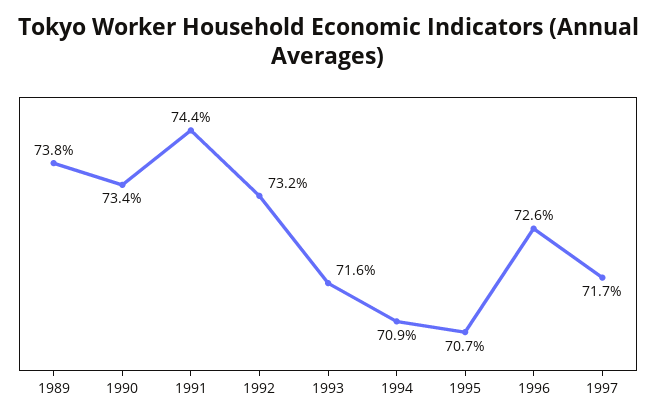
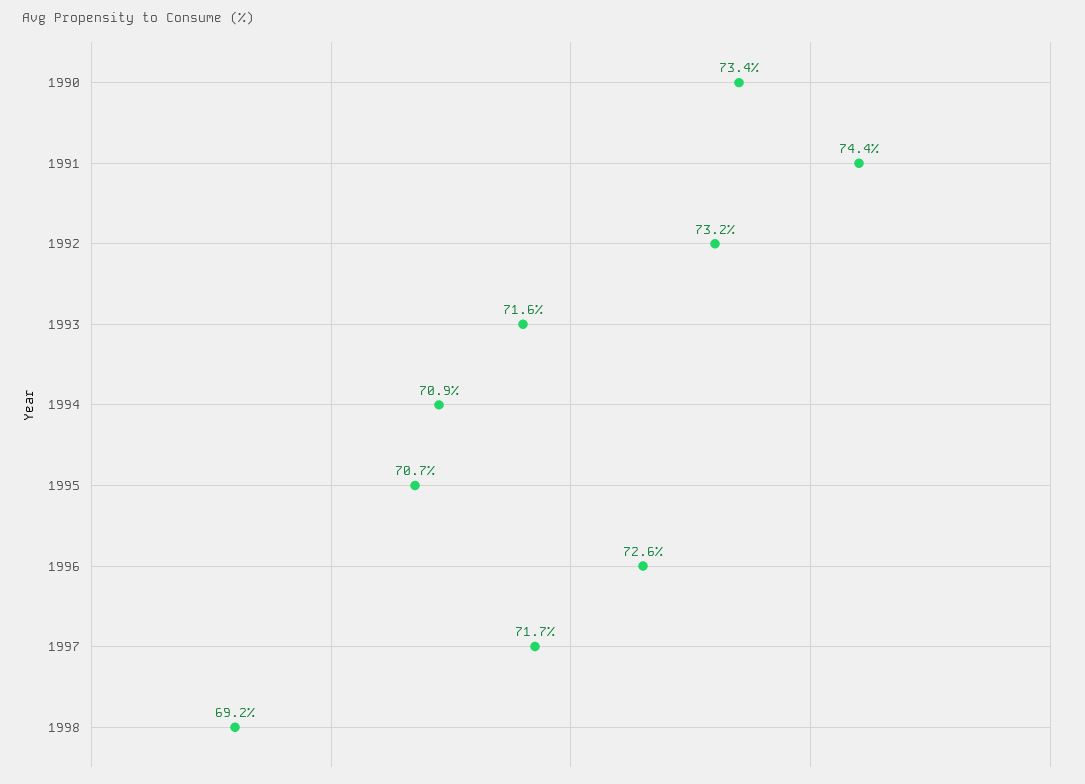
1989: 73.8 -> none
1998: none -> 69.2

